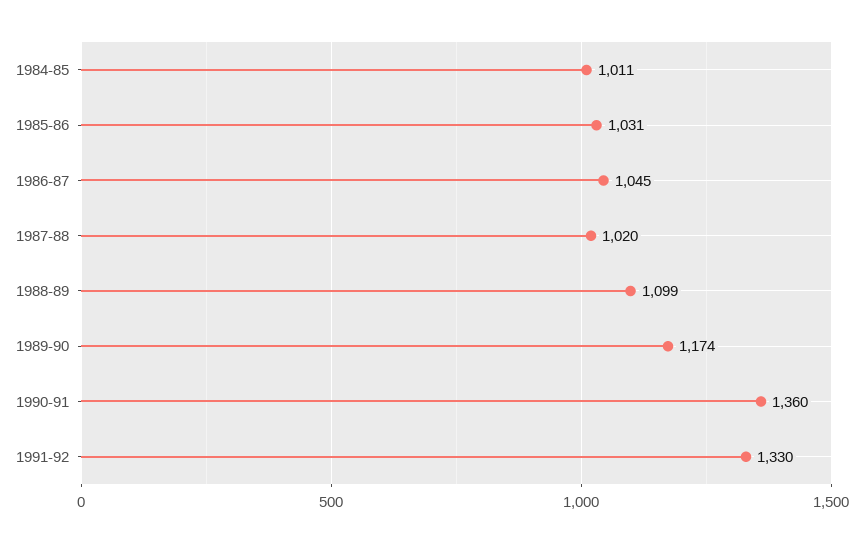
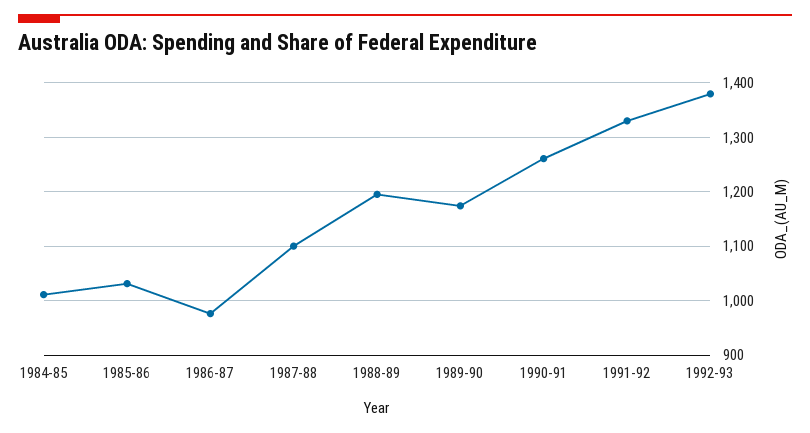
1986-87: 1045 -> 980
1987-88: 1020 -> 1100
1988-89: 1099 -> 1200
1990-91: 1360 -> 1260
1992-93: none -> 1380

